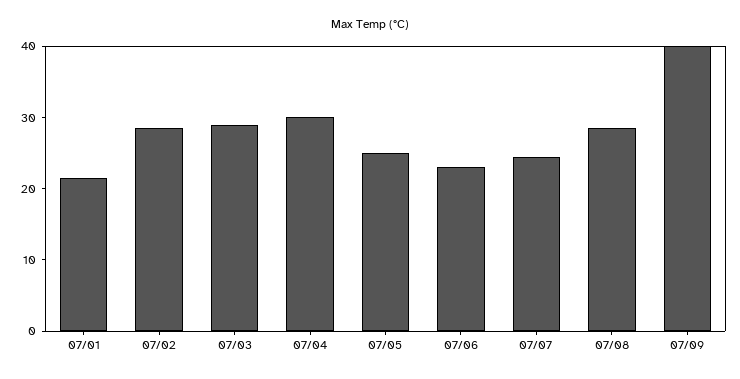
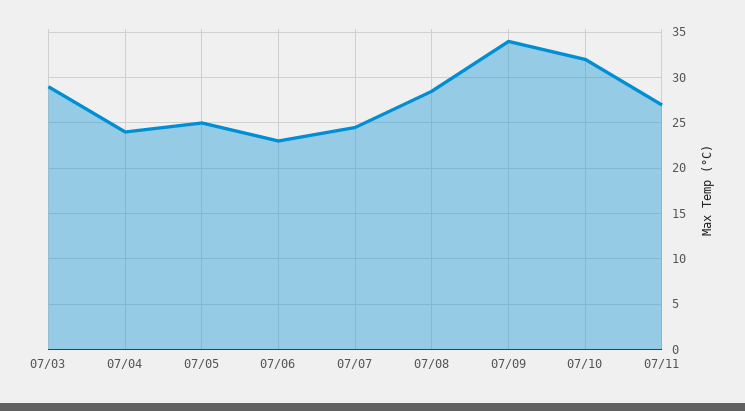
07/01: 22 -> none
07/02: 28 -> none
07/04: 30 -> 24
07/09: 40 -> 34
07/10: none -> 32
07/11: none -> 27

